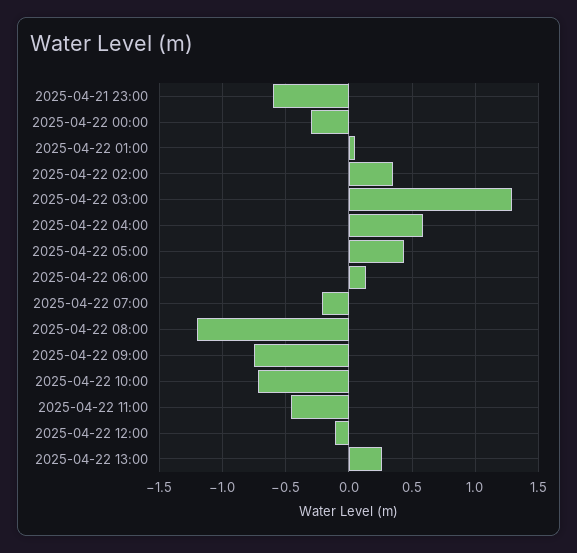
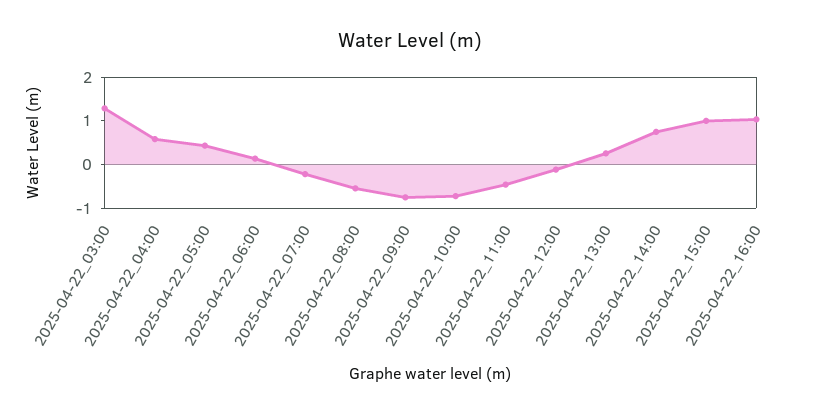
2025-04-21 23:00: -0.6 -> none
2025-04-22 00:00: -0.3 -> none
2025-04-22 01:00: 0.05 -> none
2025-04-22 02:00: 0.35 -> none
2025-04-22 08:00: -1.2 -> -0.6
2025-04-22_14:00: none -> 0.8
2025-04-22_15:00: none -> 1
2025-04-22_16:00: none -> 1

